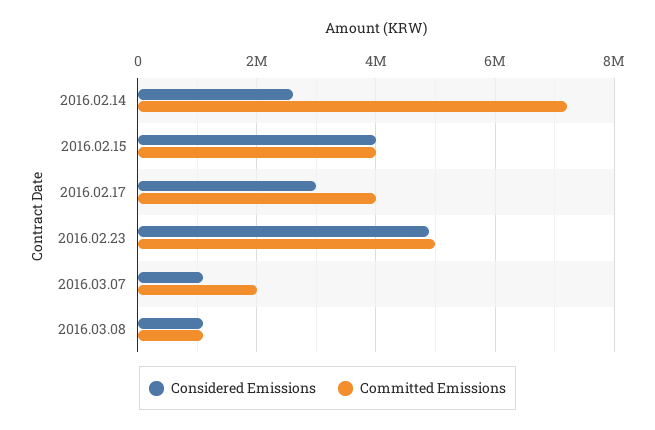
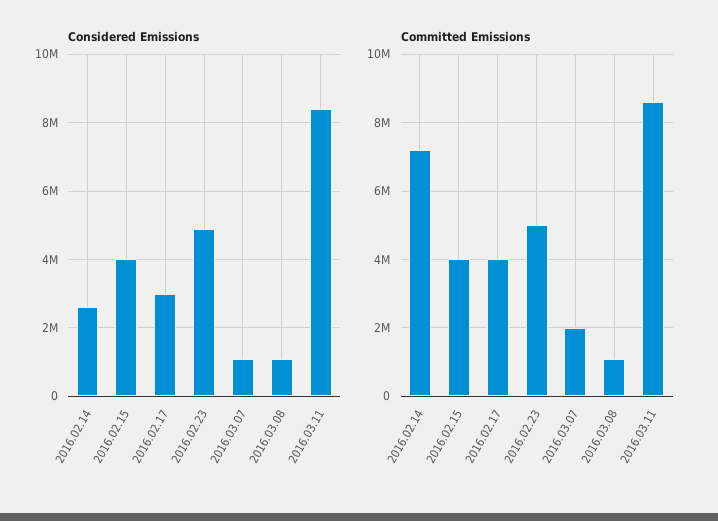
Considered Emissions, 2016.03.11: none -> 8400000
Committed Emissions, 2016.03.11: none -> 8600000

